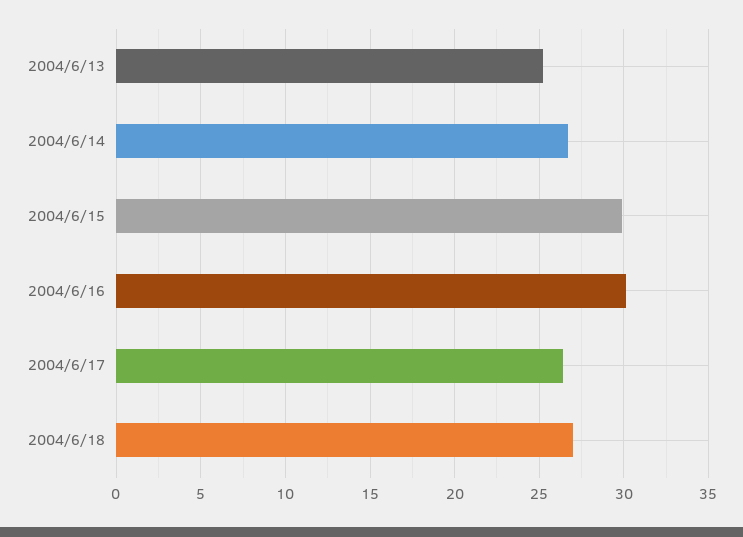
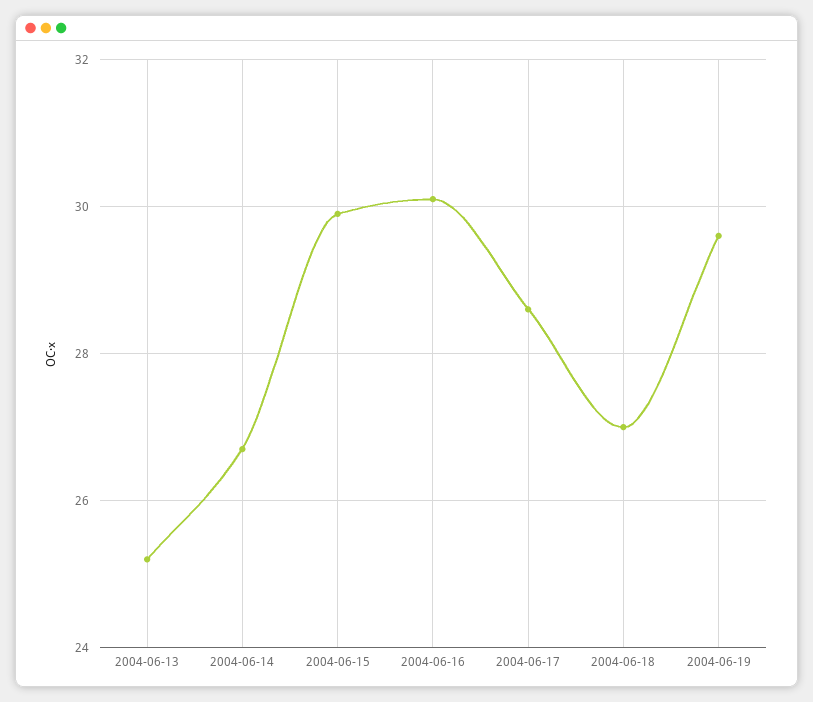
2004/6/17: 26.5 -> 28.5
2004-06-19: none -> 29.5

